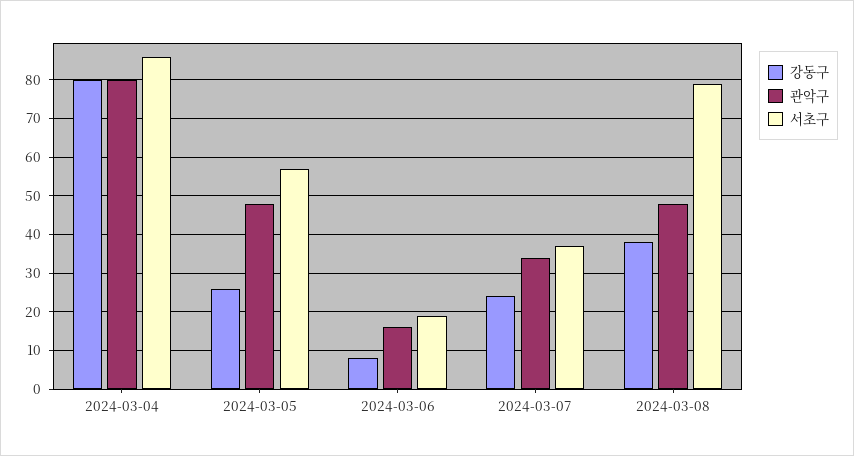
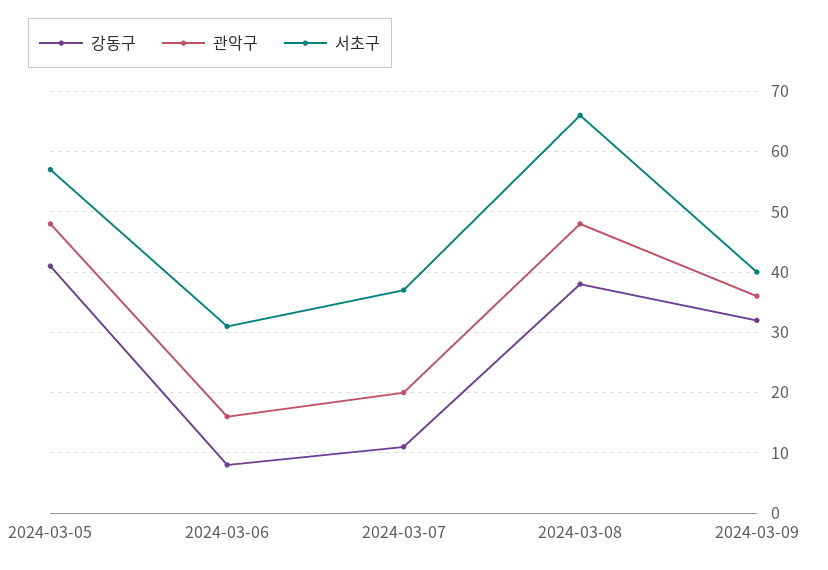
강동구, 2024-03-04: 80 -> none
관악구, 2024-03-04: 80 -> none
서초구, 2024-03-04: 85 -> none
강동구, 2024-03-05: 25 -> 41
서초구, 2024-03-06: 20 -> 31
강동구, 2024-03-07: 25 -> 11
관악구, 2024-03-07: 35 -> 20
서초구, 2024-03-08: 80 -> 66
강동구, 2024-03-09: none -> 32
관악구, 2024-03-09: none -> 36
서초구, 2024-03-09: none -> 40

